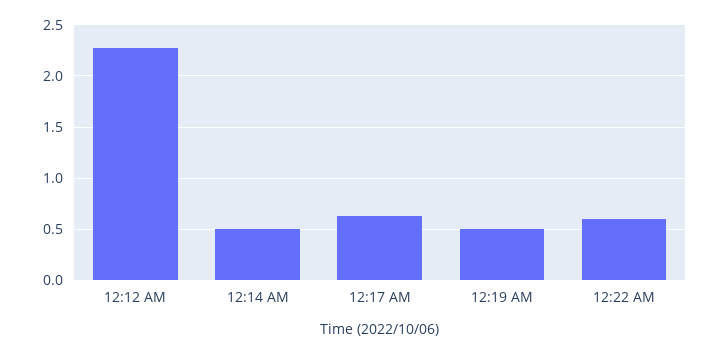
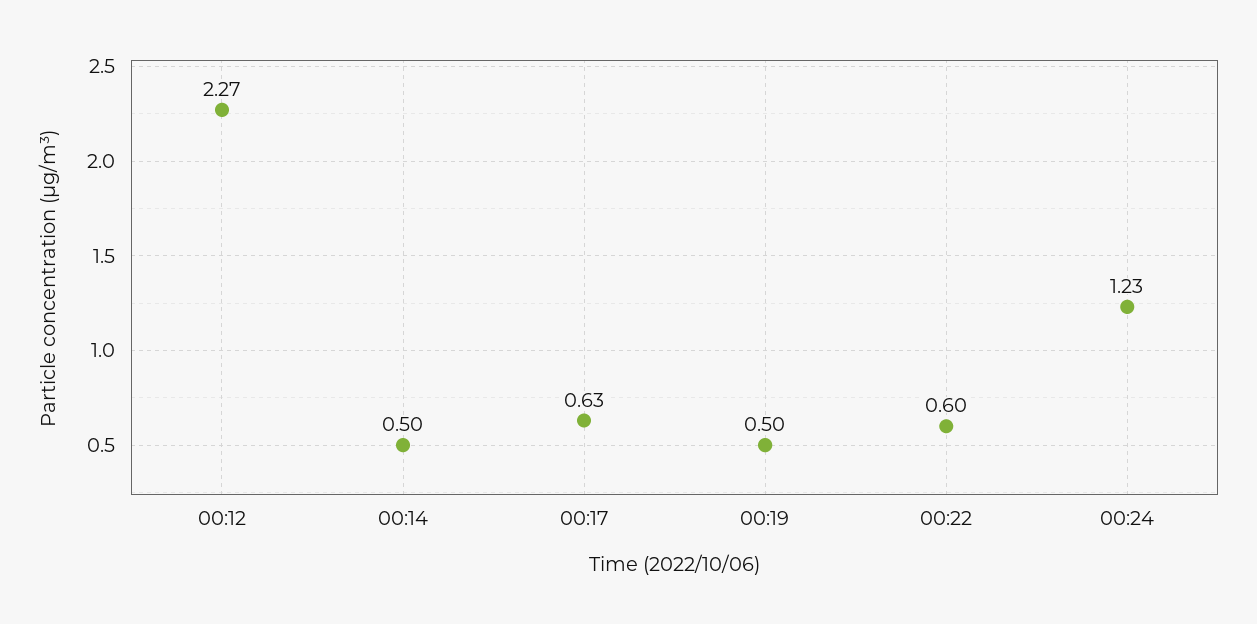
00:24: none -> 1.23

